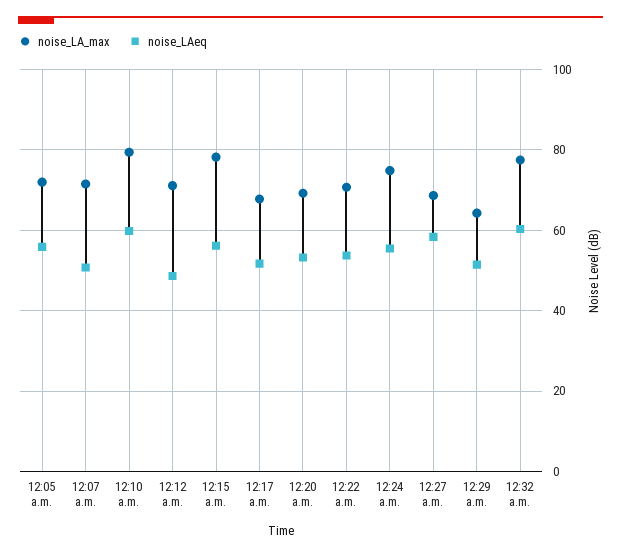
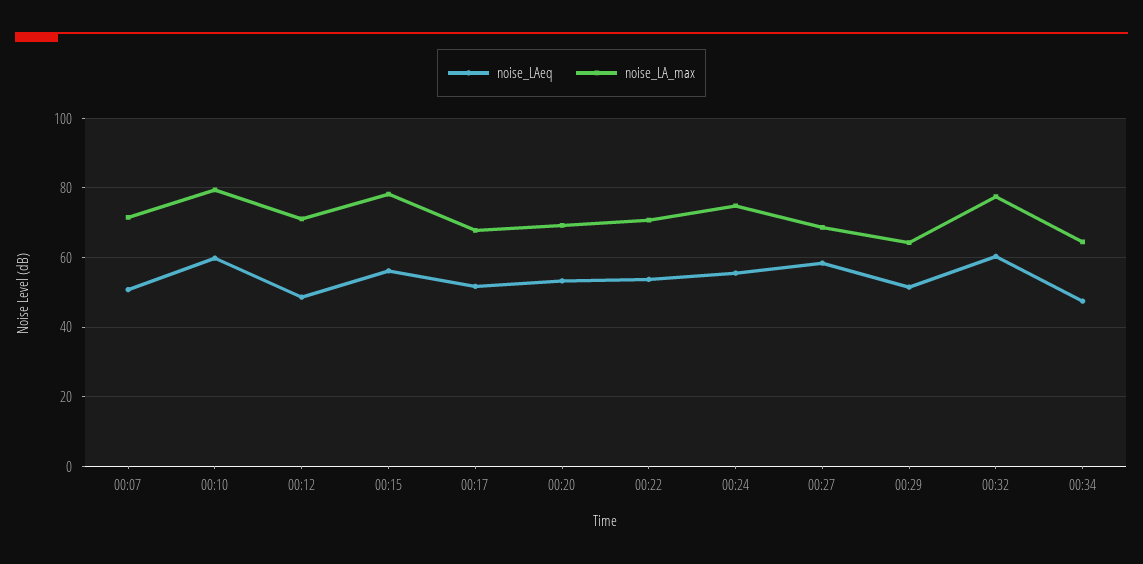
noise_LA_max, 12:05 a.m.: 72 -> none
noise_LAeq, 12:05 a.m.: 56 -> none
noise_LAeq, 00:34: none -> 48
noise_LA_max, 00:34: none -> 64

